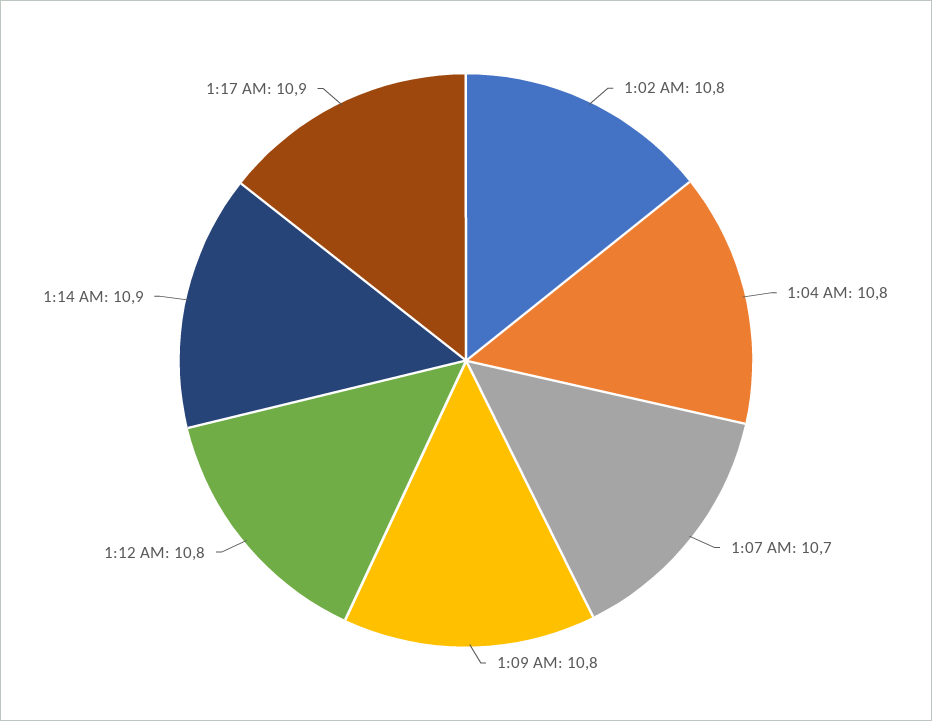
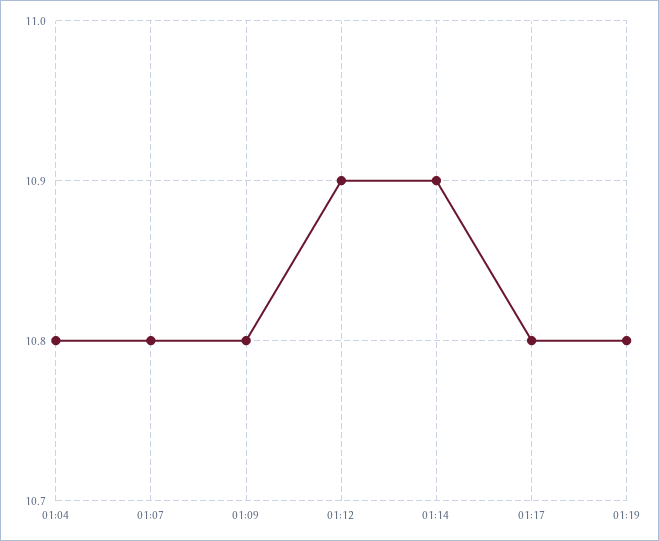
1:02 AM: 10.8 -> none
1:07 AM: 10.7 -> 10.8
1:12 AM: 10.8 -> 10.9
1:17 AM: 10.9 -> 10.8
01:19: none -> 10.8

